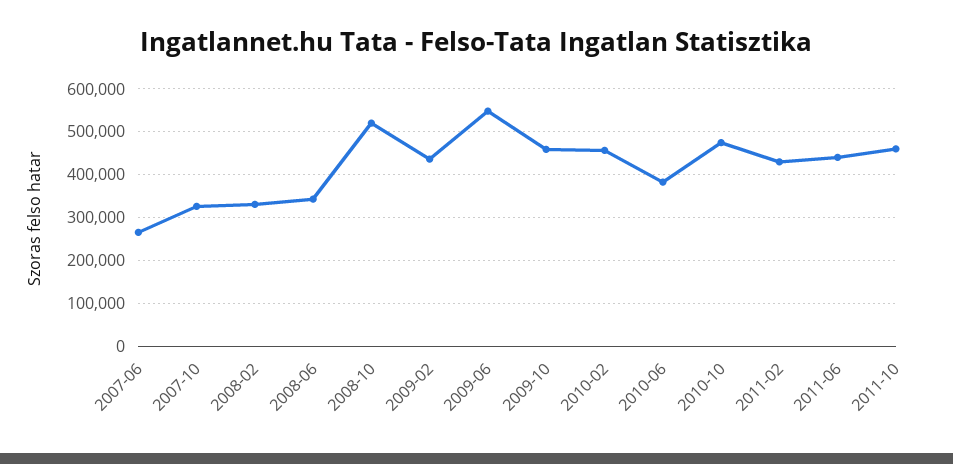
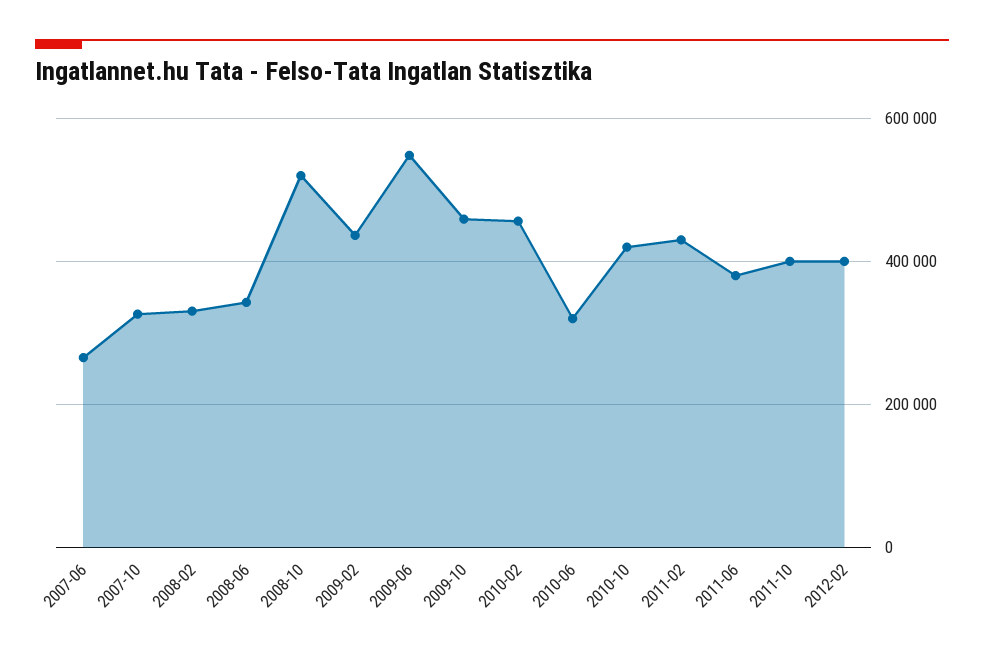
2010-06: 380000 -> 320000
2010-10: 480000 -> 420000
2011-06: 440000 -> 380000
2011-10: 460000 -> 400000
2012-02: none -> 400000

